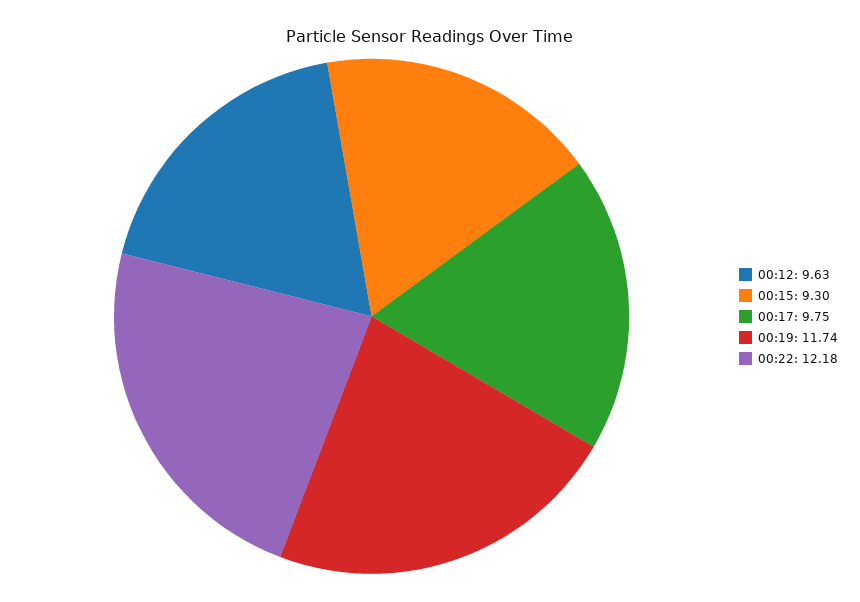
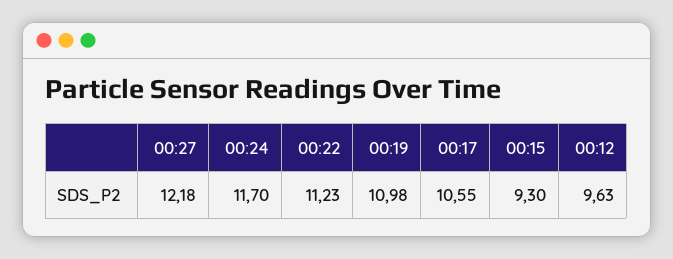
00:17: 9.75 -> 10.55
00:19: 11.74 -> 10.98
00:22: 12.18 -> 11.23
00:27: none -> 12.18
00:24: none -> 11.7

